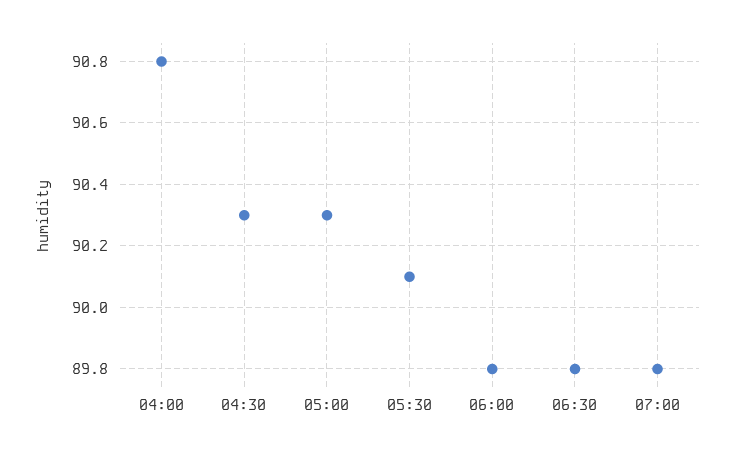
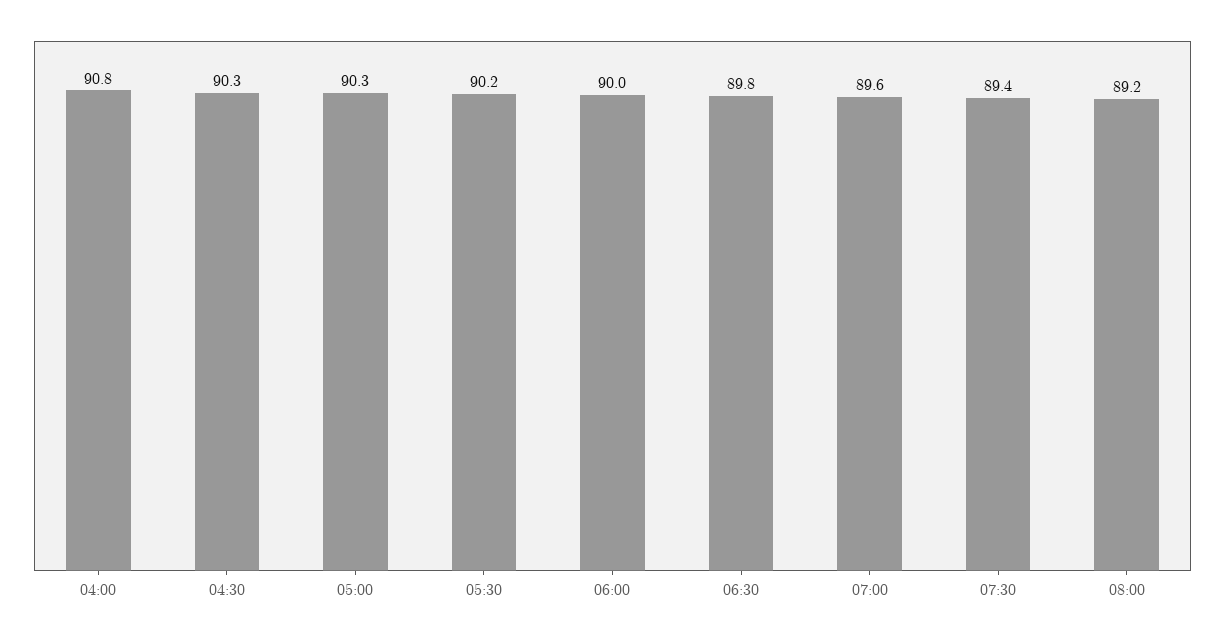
05:30: 90.1 -> 90.2
06:00: 89.8 -> 90
07:00: 89.8 -> 89.6
07:30: none -> 89.4
08:00: none -> 89.2

